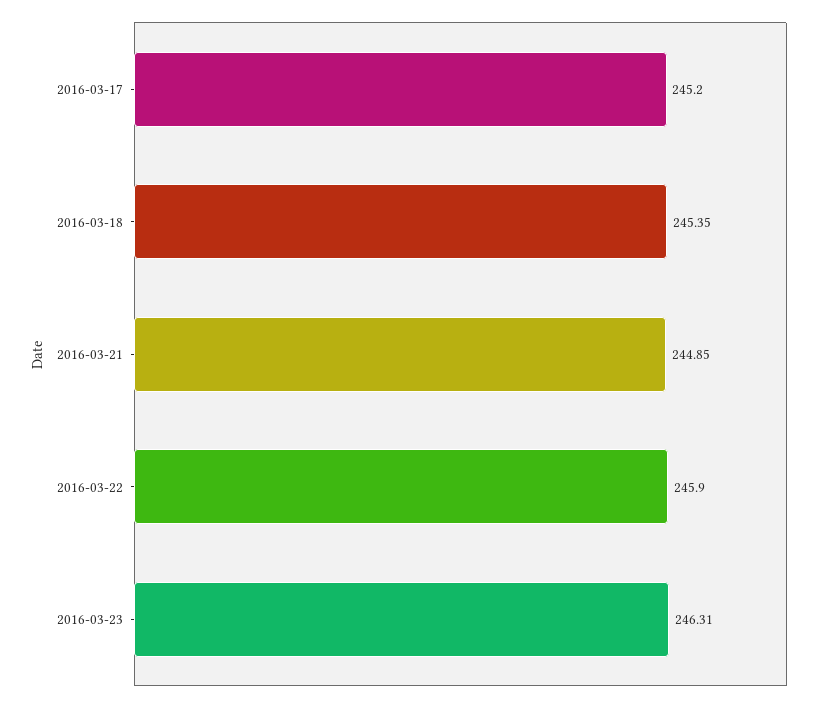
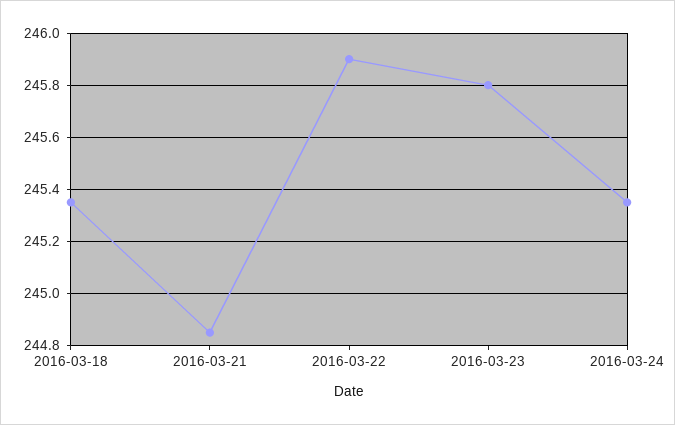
2016-03-17: 245.2 -> none
2016-03-23: 246.31 -> 245.8
2016-03-24: none -> 245.35

